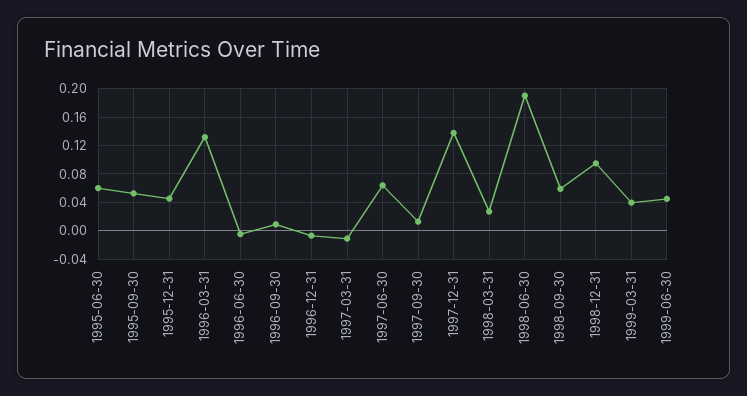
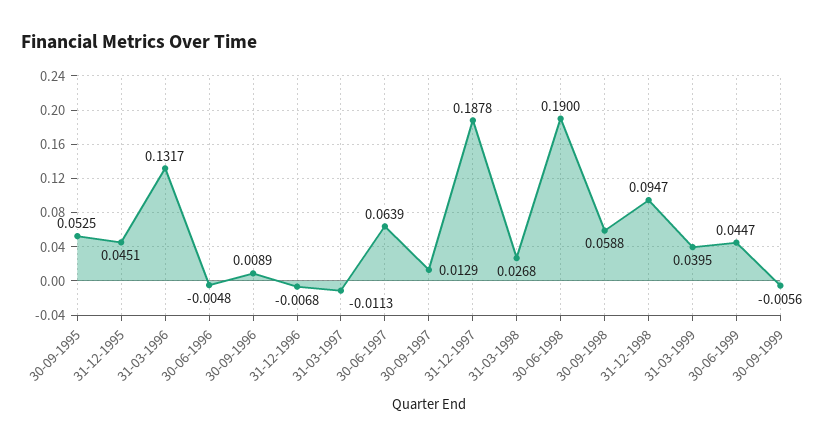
1995-06-30: 0.06 -> none
1997-12-31: 0.14 -> 0.1878
30-09-1999: none -> -0.0056

